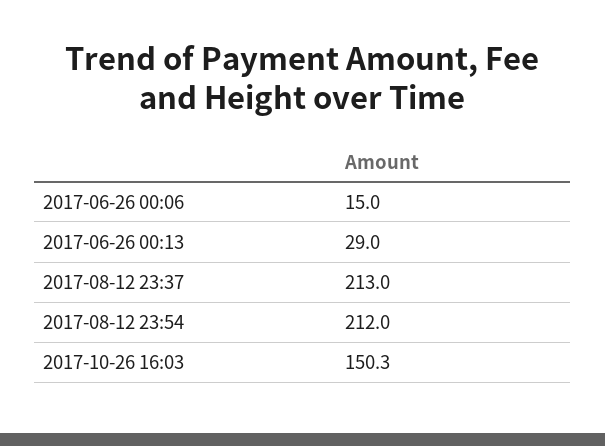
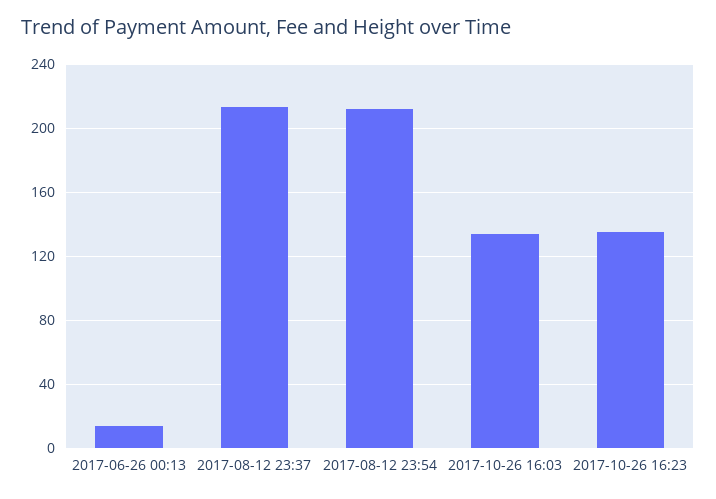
2017-06-26 00:06: 15 -> none
2017-06-26 00:13: 29 -> 15
2017-10-26 16:03: 150.3 -> 135
2017-10-26 16:23: none -> 135

